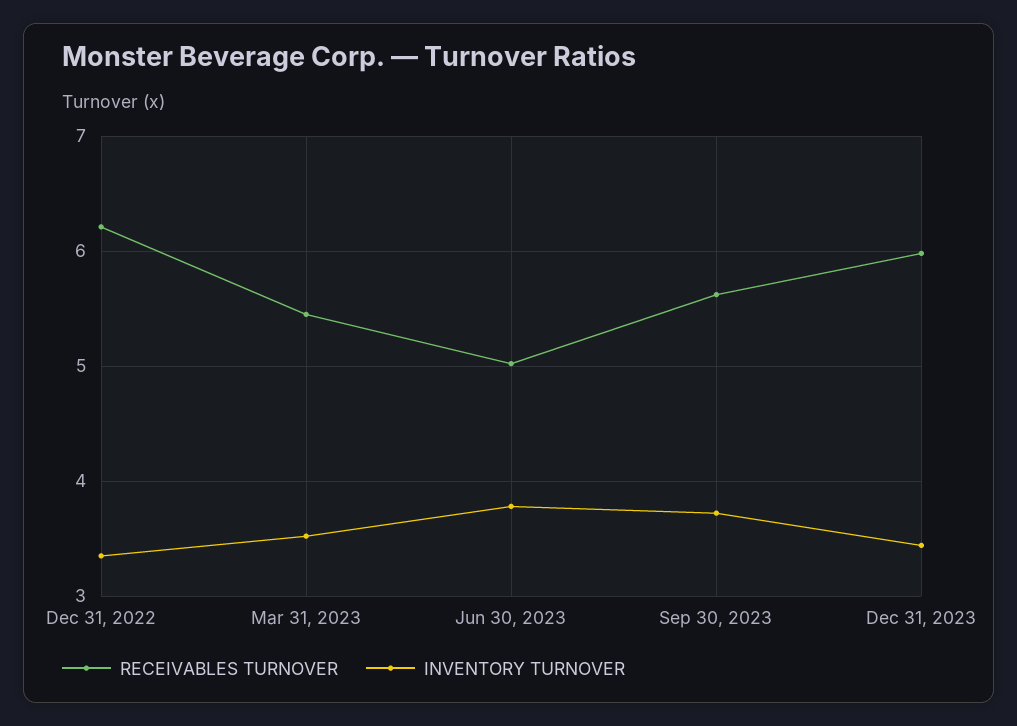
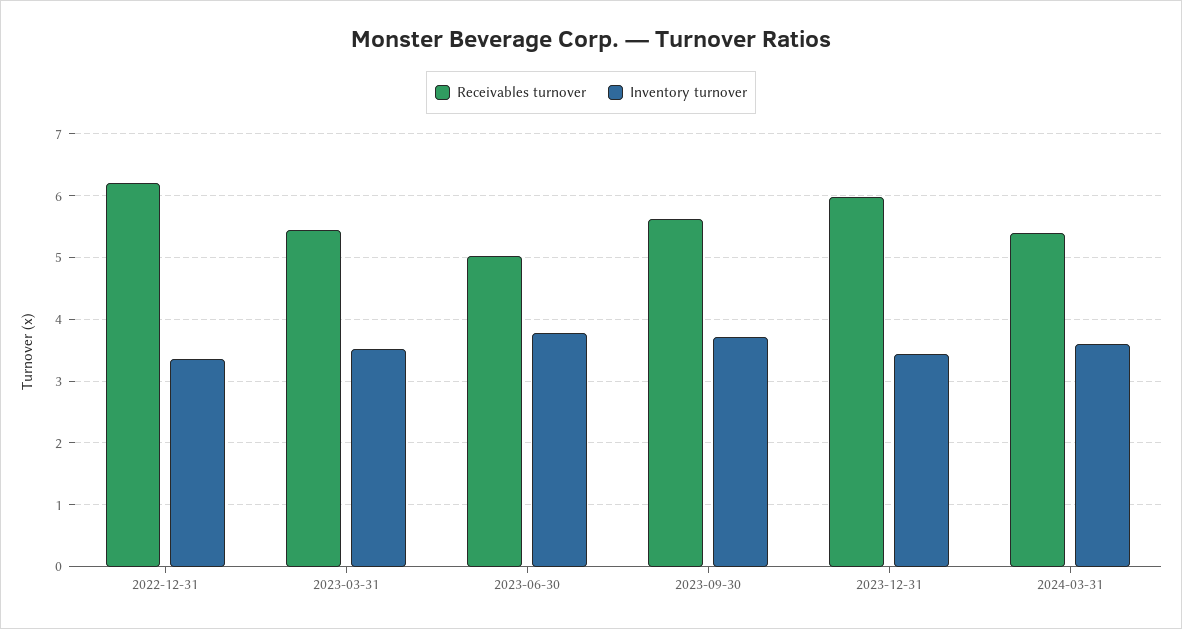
RECEIVABLES TURNOVER, 2024-03-31: none -> 5.4
INVENTORY TURNOVER, 2024-03-31: none -> 3.6

